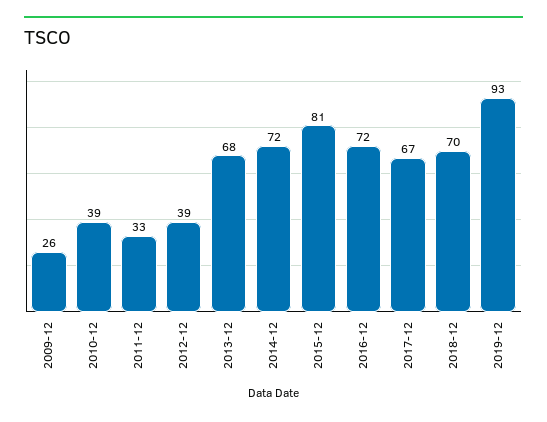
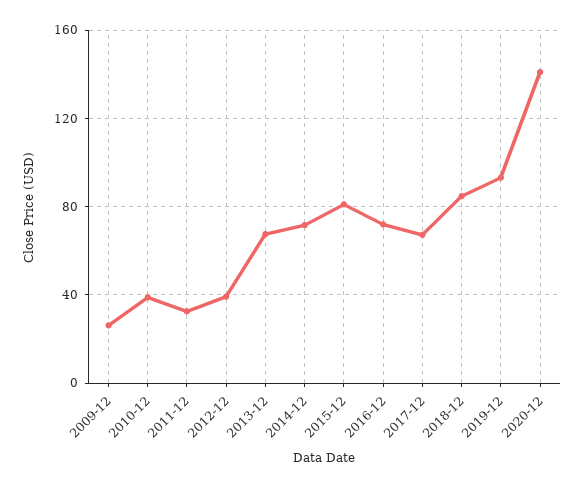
2018-12: 70 -> 85
2020-12: none -> 140

